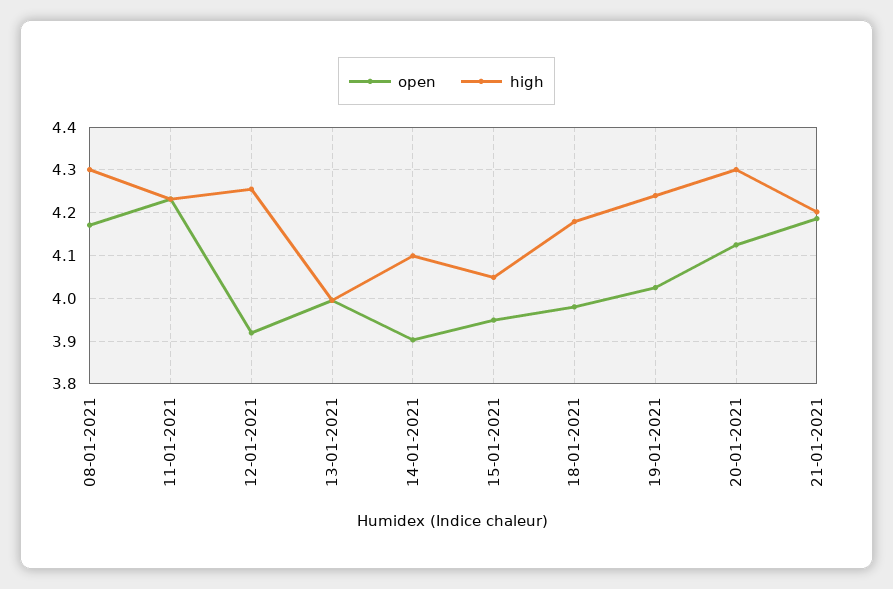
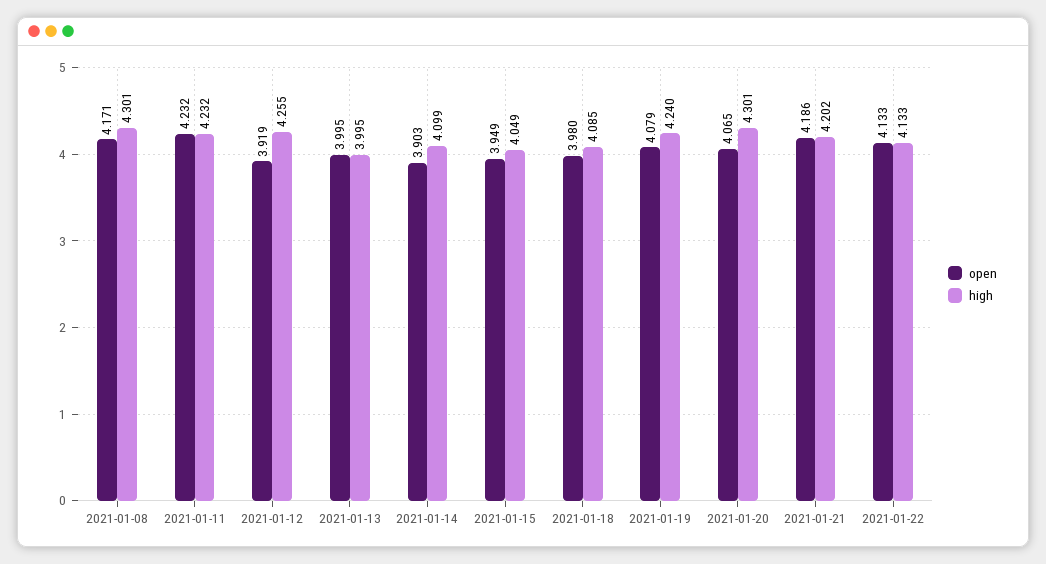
high, 18-01-2021: 4.18 -> 4.085
open, 19-01-2021: 4.02 -> 4.079
open, 20-01-2021: 4.12 -> 4.065
open, 2021-01-22: none -> 4.133
high, 2021-01-22: none -> 4.133

